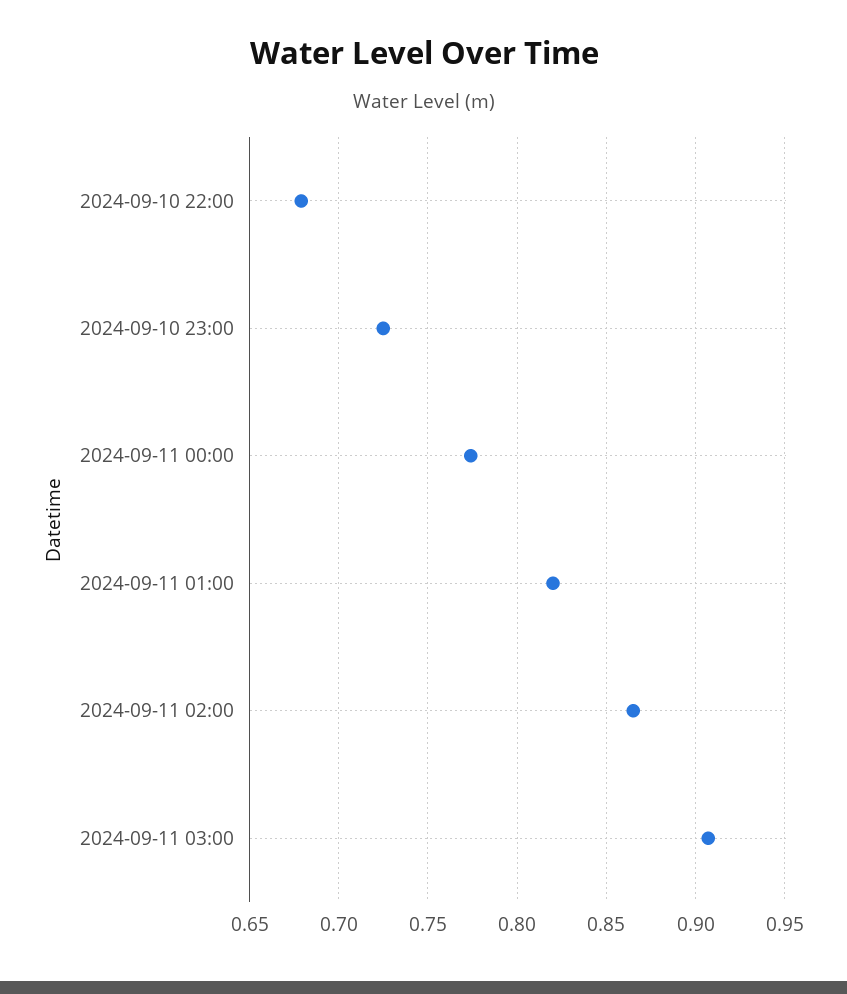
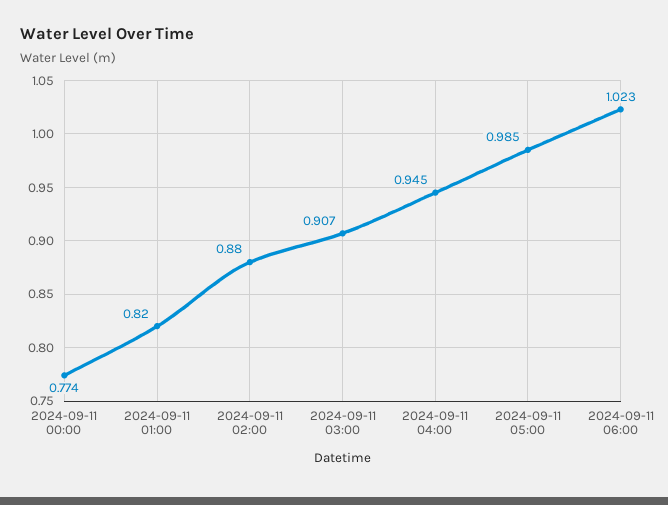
2024-09-10 22:00: 0.68 -> none
2024-09-10 23:00: 0.725 -> none
2024-09-11 02:00: 0.865 -> 0.88
2024-09-11 04:00: none -> 0.945
2024-09-11 05:00: none -> 0.985
2024-09-11 06:00: none -> 1.023

